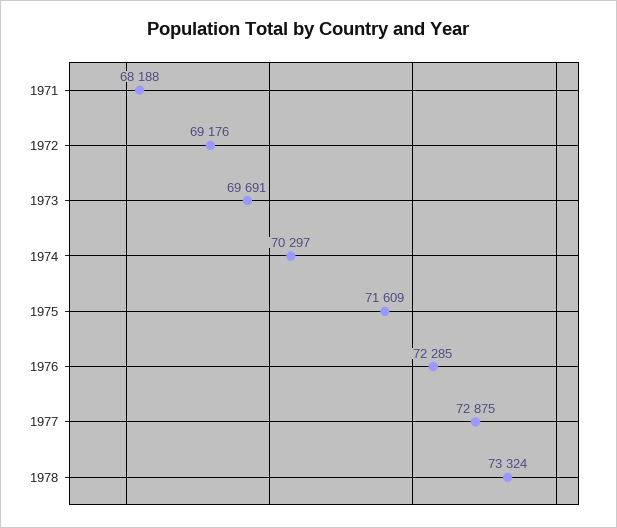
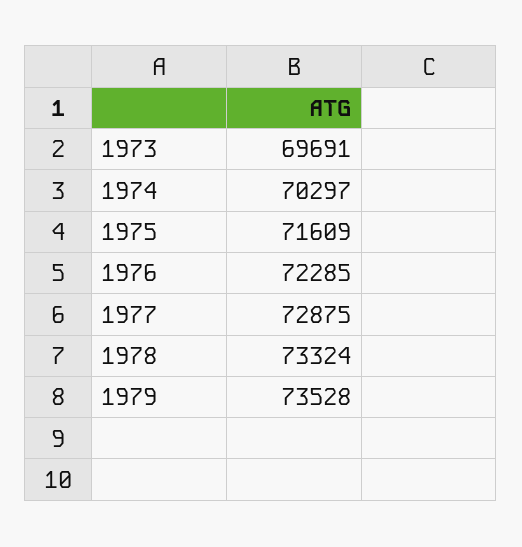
1971: 68188 -> none
1972: 69176 -> none
1979: none -> 73528

